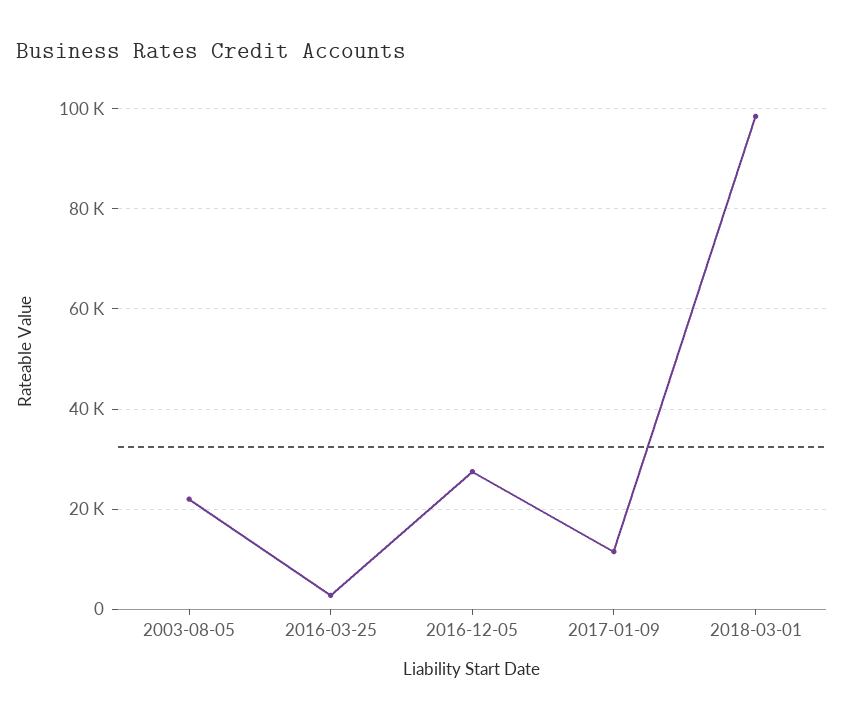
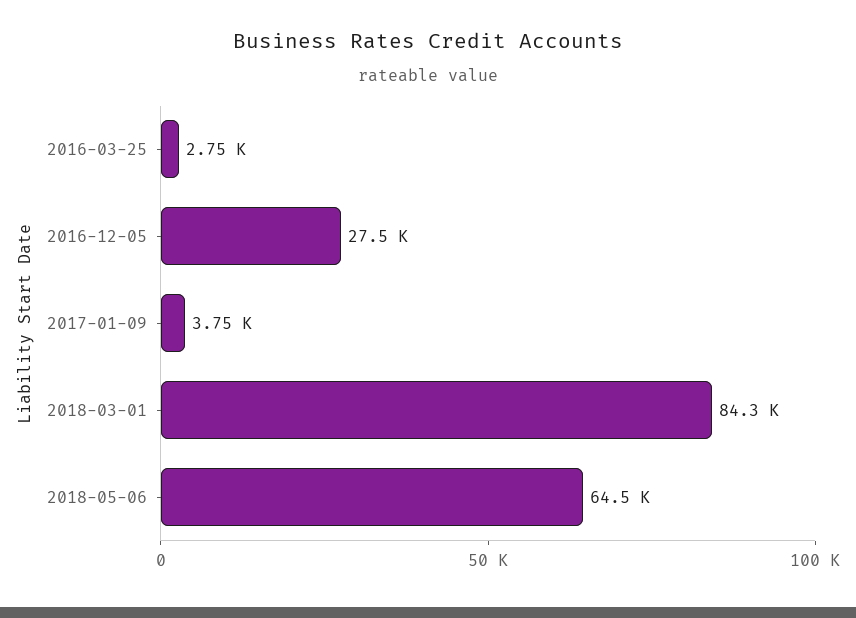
2003-08-05: 22000 -> none
2017-01-09: 12000 -> 3750
2018-03-01: 98000 -> 84300
2018-05-06: none -> 64500

